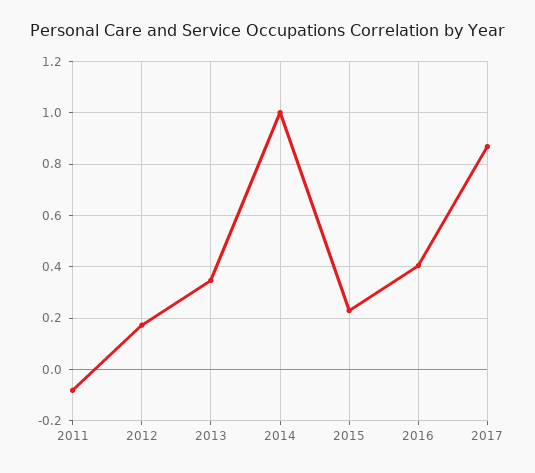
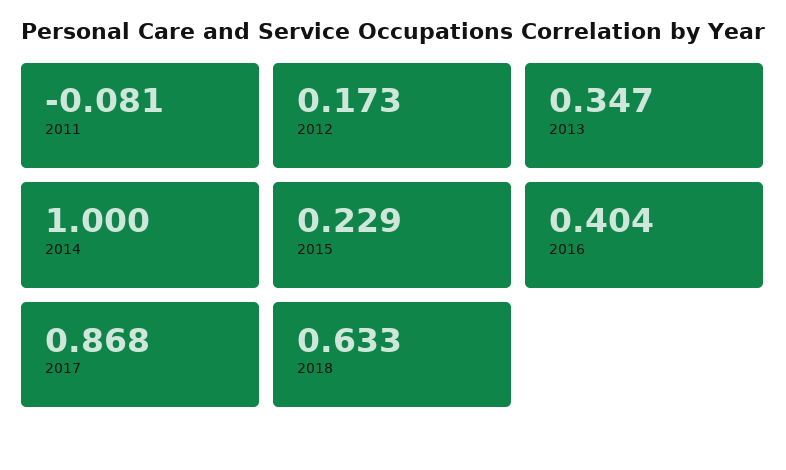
2018: none -> 0.633

